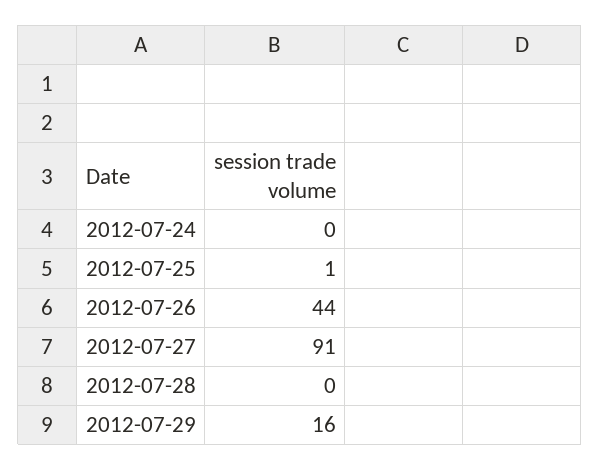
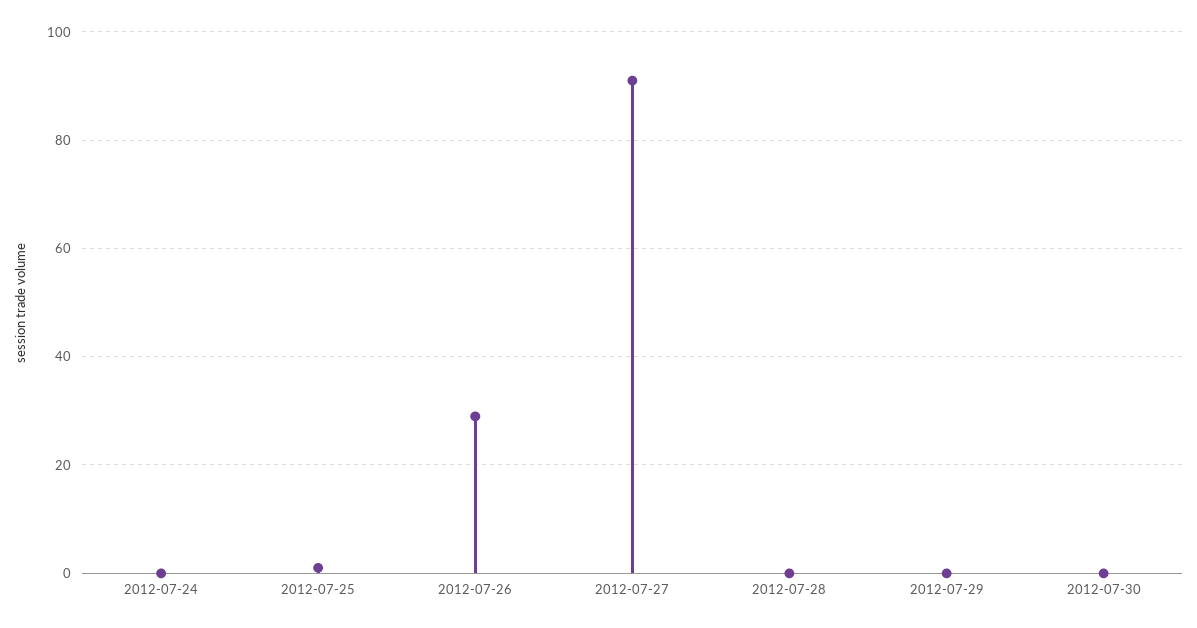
2012-07-26: 44 -> 30
2012-07-29: 16 -> 0
2012-07-30: none -> 0

